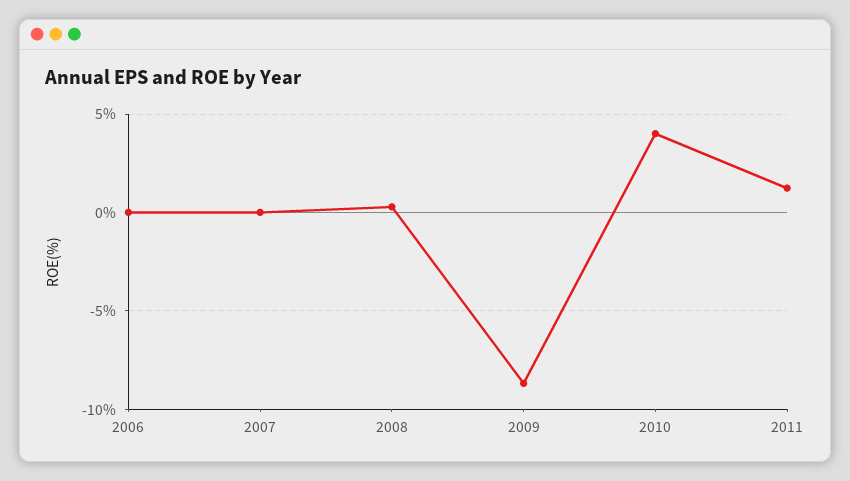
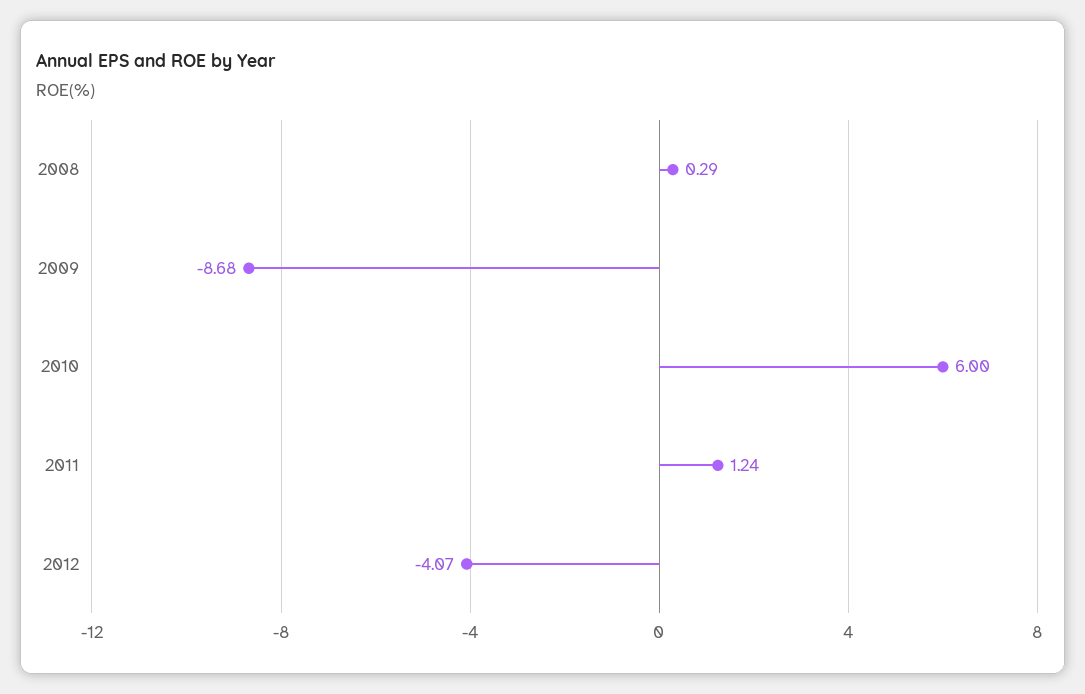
2006: 0 -> none
2007: 0 -> none
2010: 4 -> 6
2012: none -> -4.07

